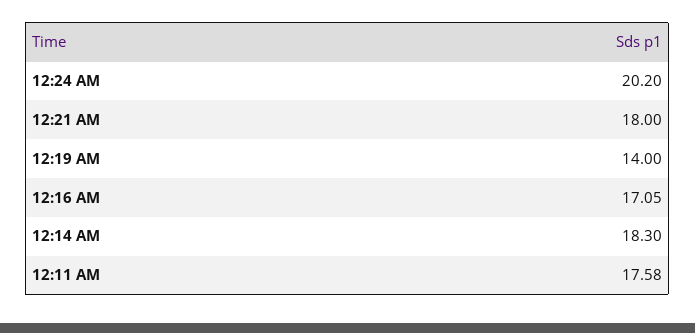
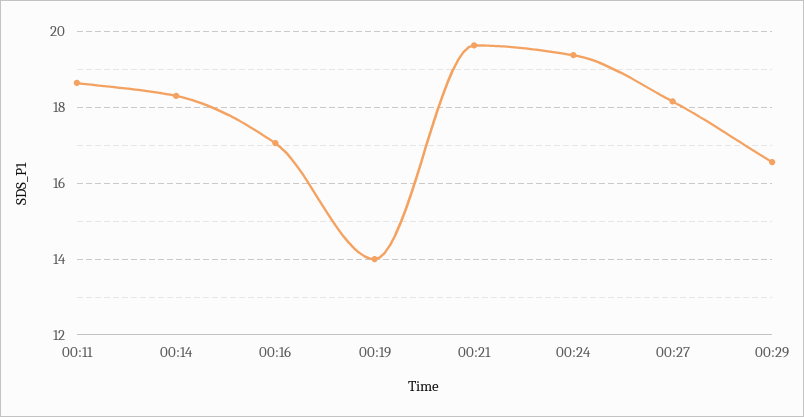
12:24 AM: 20.2 -> 19.4
12:21 AM: 18 -> 19.6
12:11 AM: 17.58 -> 18.6
00:27: none -> 18.2
00:29: none -> 16.6

